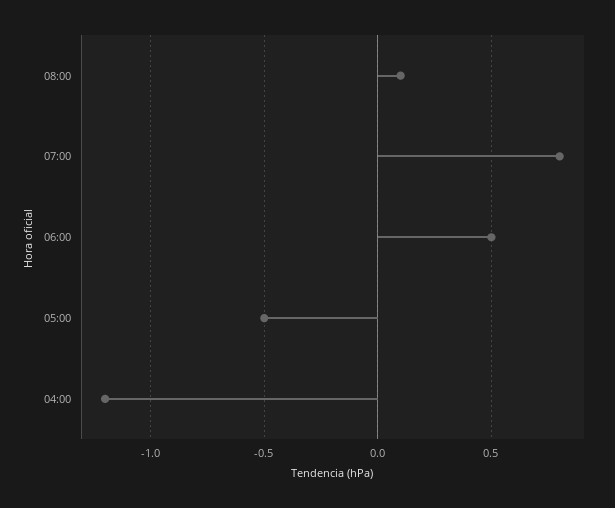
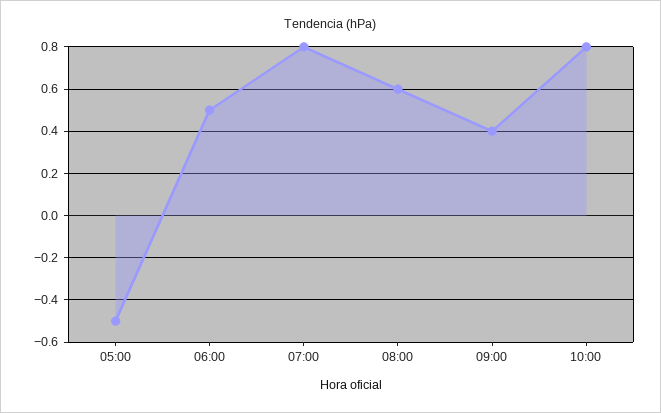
08:00: 0.1 -> 0.6
04:00: -1.2 -> none
09:00: none -> 0.4
10:00: none -> 0.8

